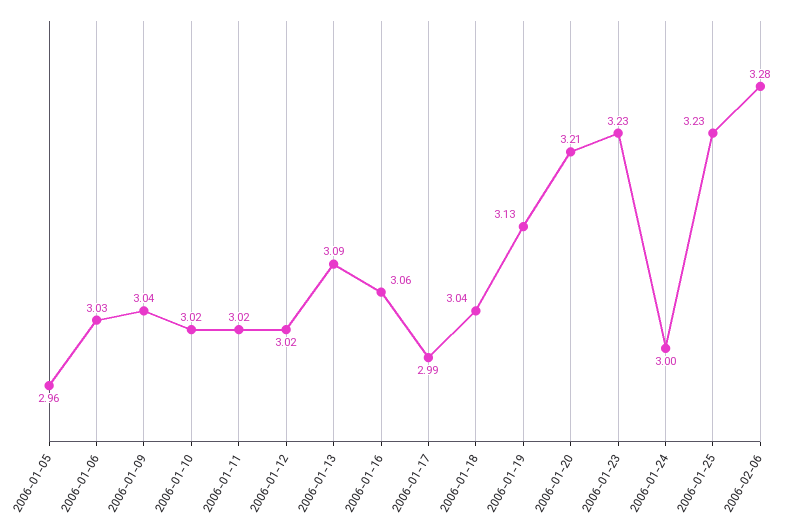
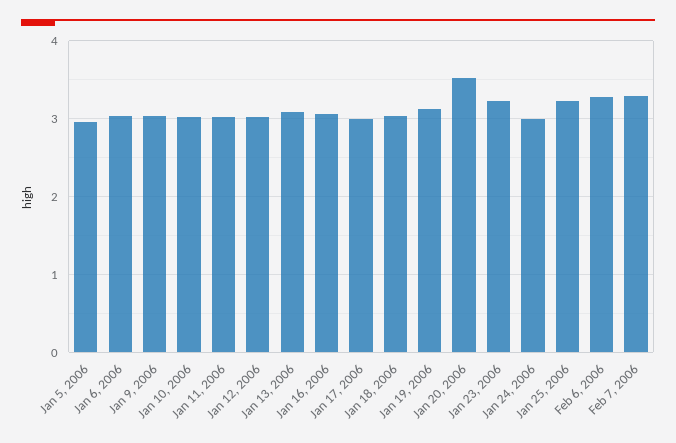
2006-01-20: 3.21 -> 3.5
Feb 7, 2006: none -> 3.3

